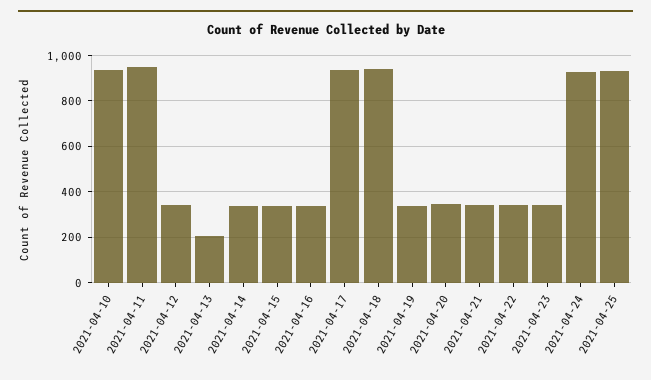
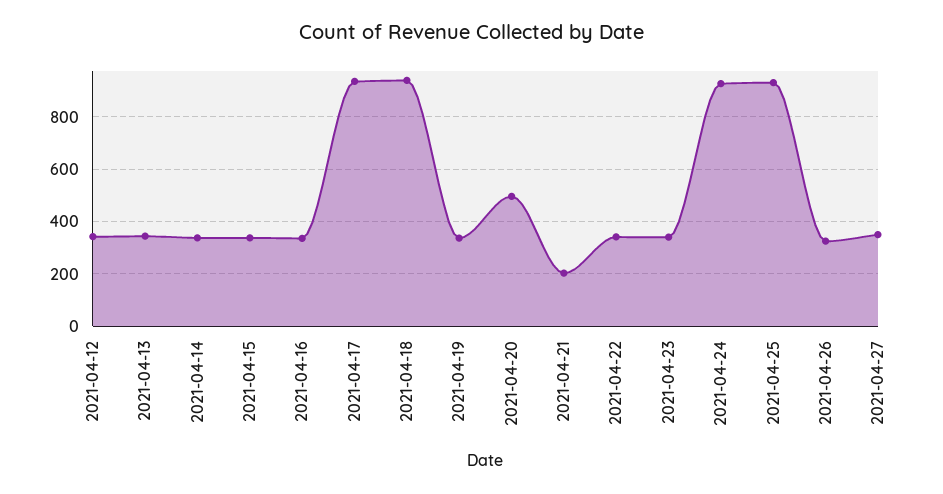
2021-04-10: 950 -> none
2021-04-11: 950 -> none
2021-04-13: 200 -> 350
2021-04-20: 350 -> 500
2021-04-21: 350 -> 200
2021-04-26: none -> 325
2021-04-27: none -> 350

